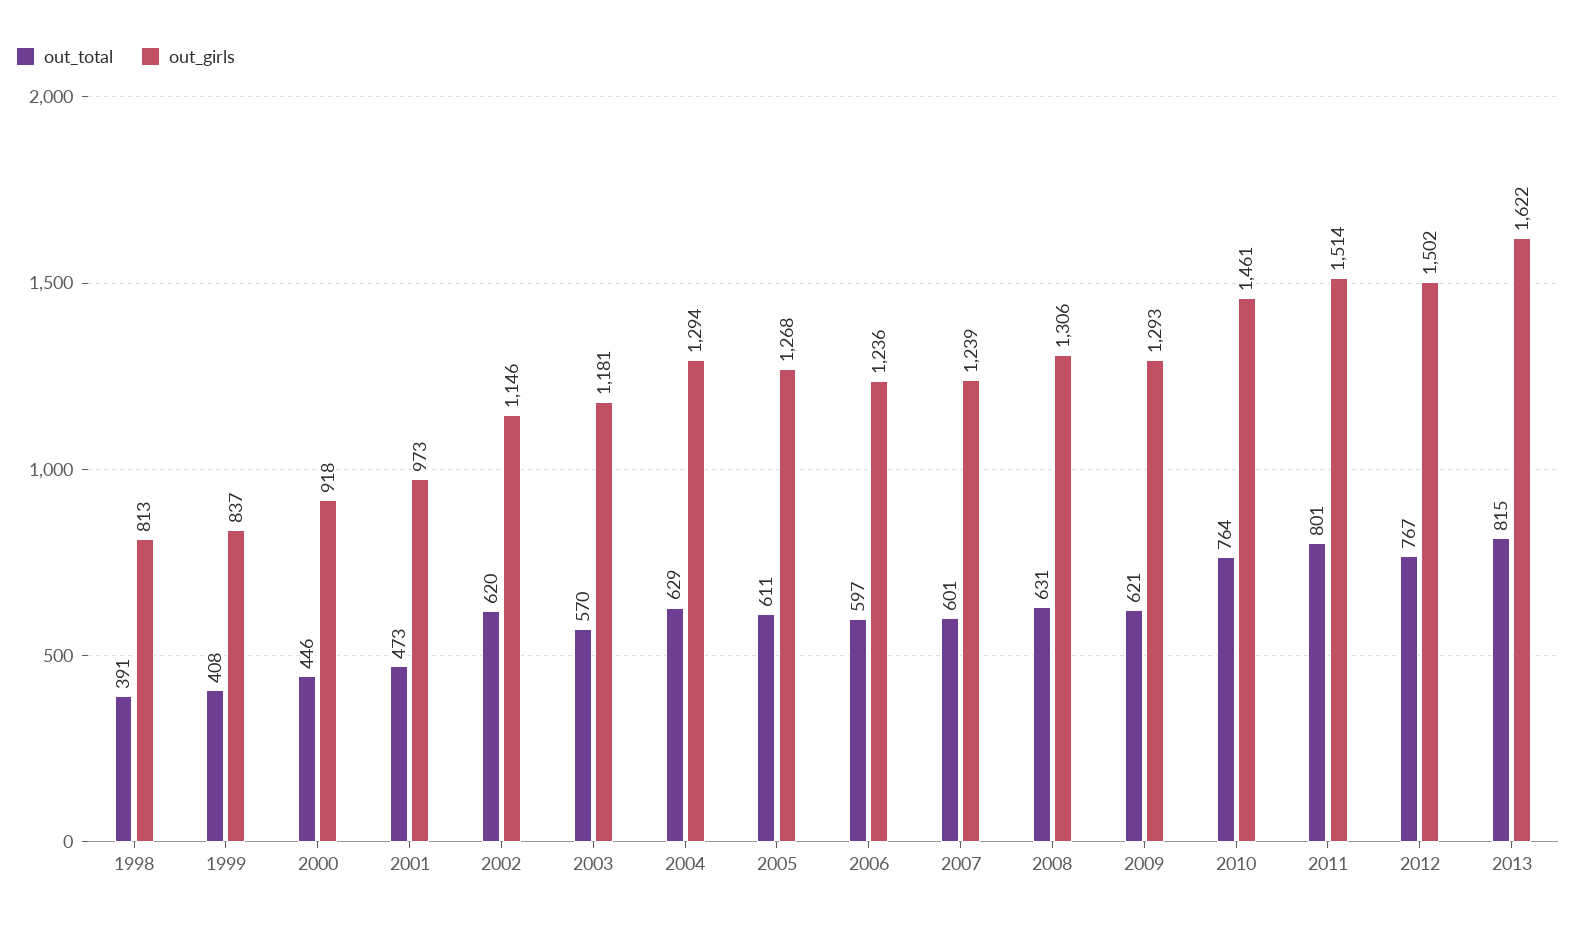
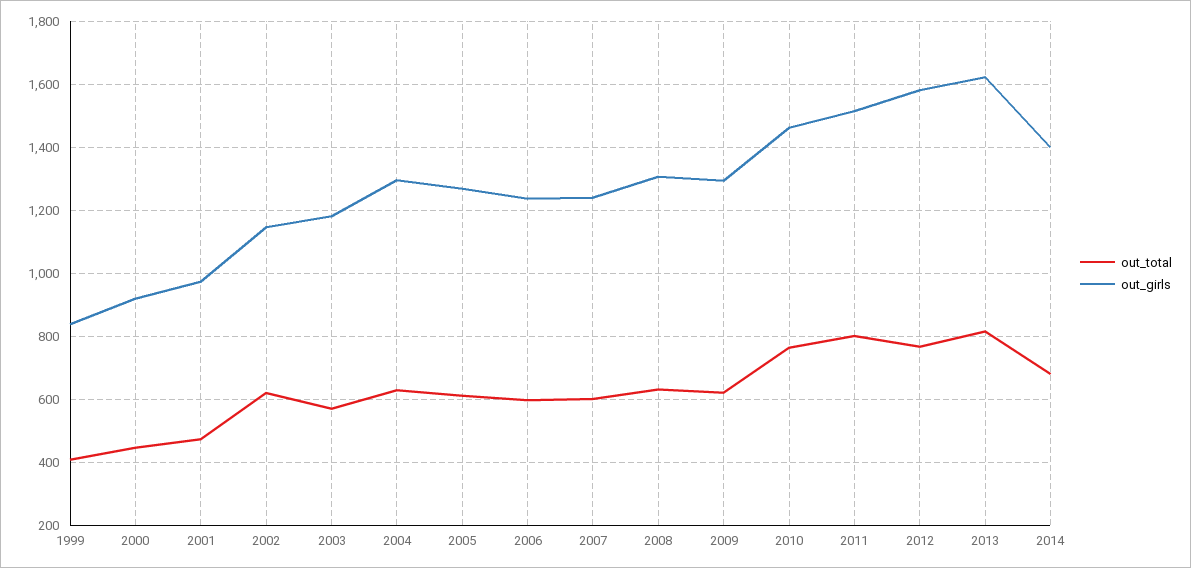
out_total, 1998: 391 -> none
out_girls, 1998: 813 -> none
out_girls, 2012: 1502 -> 1580
out_total, 2014: none -> 680
out_girls, 2014: none -> 1400

